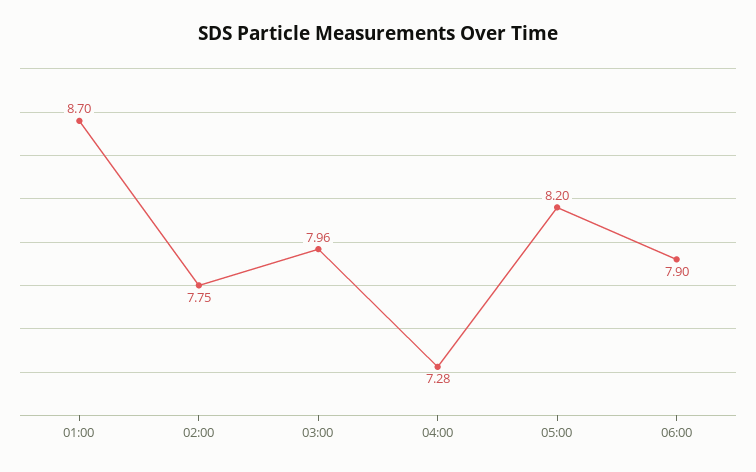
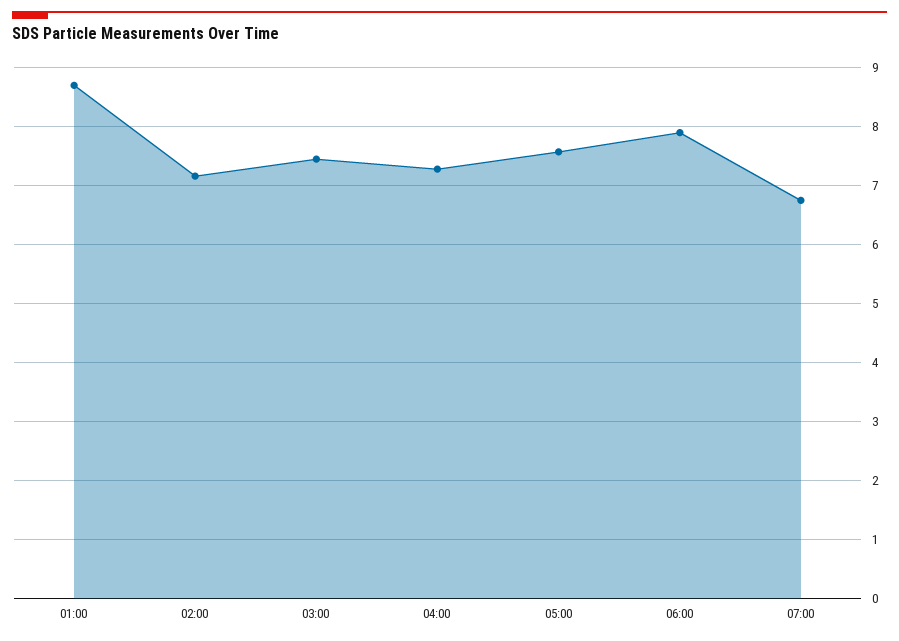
02:00: 7.75 -> 7.2
03:00: 7.96 -> 7.4
05:00: 8.2 -> 7.6
07:00: none -> 6.8

